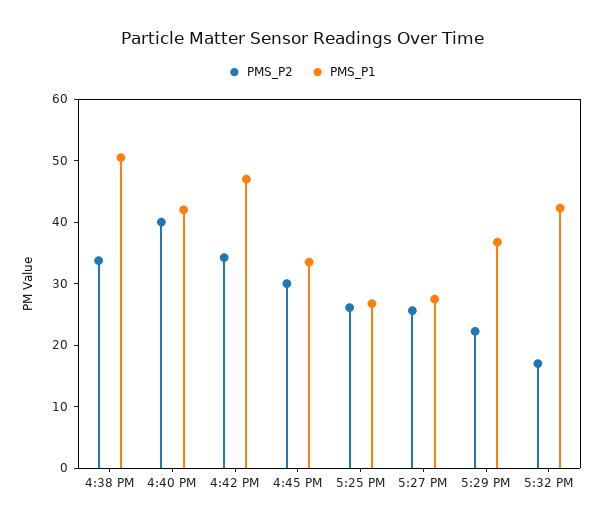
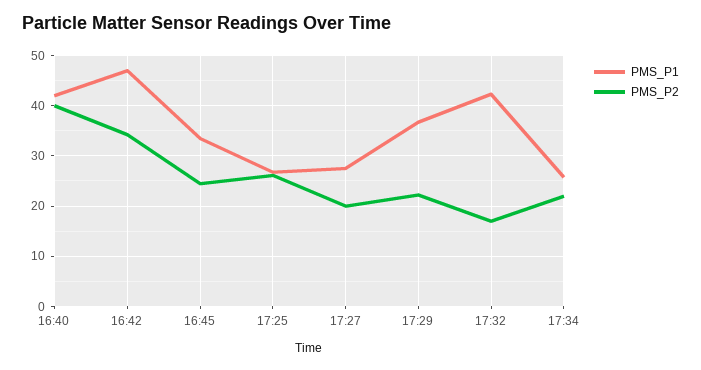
PMS_P2, 4:38 PM: 34 -> none
PMS_P1, 4:38 PM: 50 -> none
PMS_P2, 4:45 PM: 30 -> 24
PMS_P2, 5:27 PM: 26 -> 20
PMS_P1, 17:34: none -> 26
PMS_P2, 17:34: none -> 22

